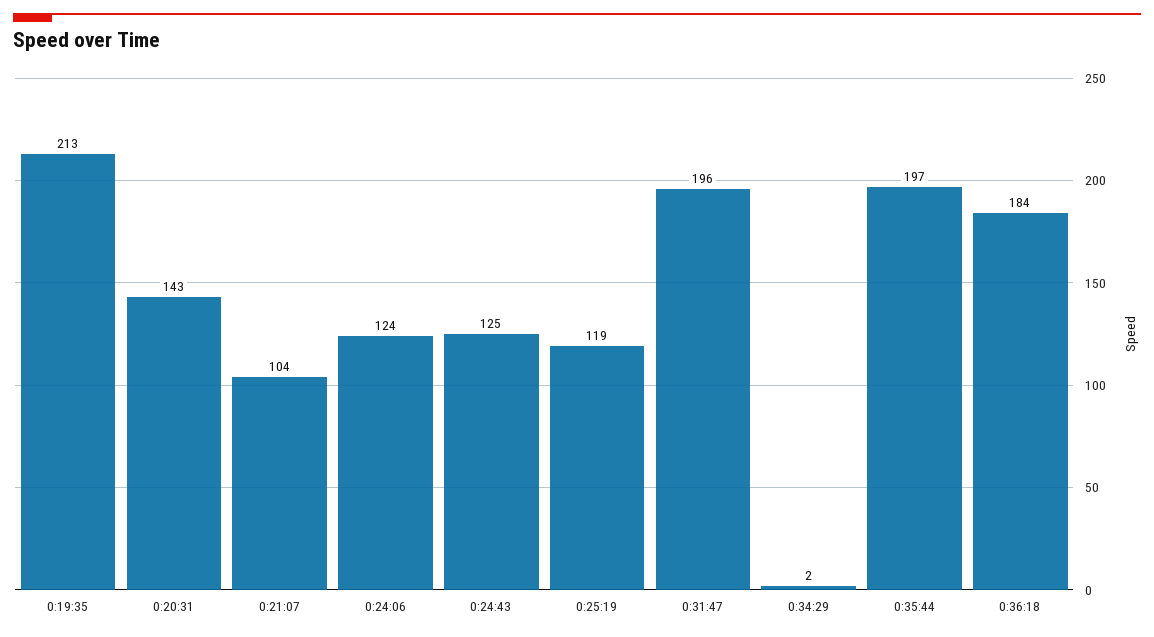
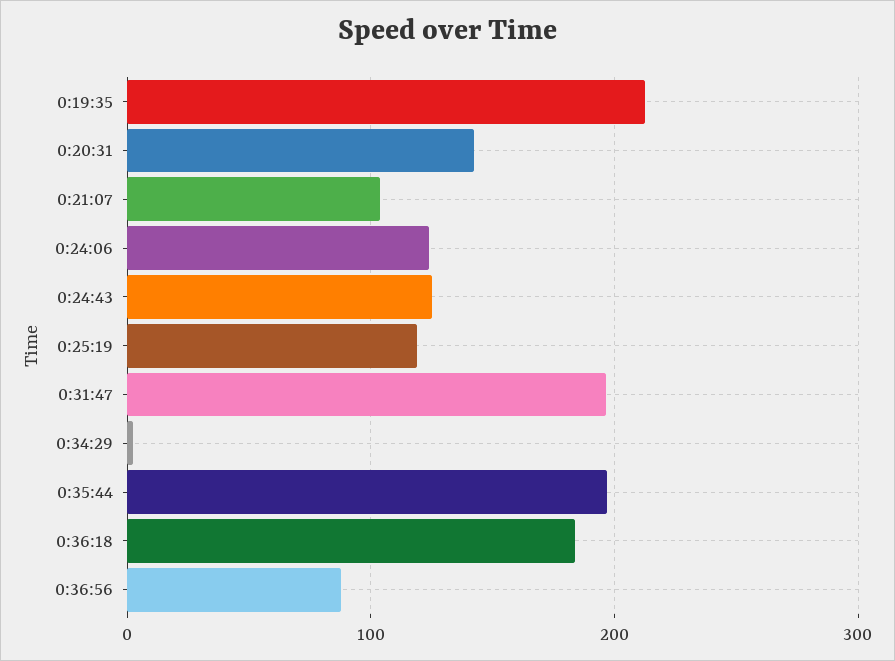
0:36:56: none -> 90

